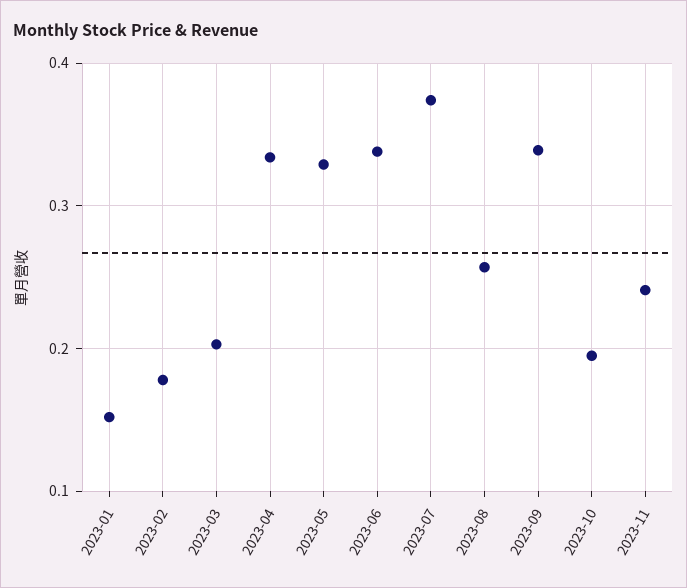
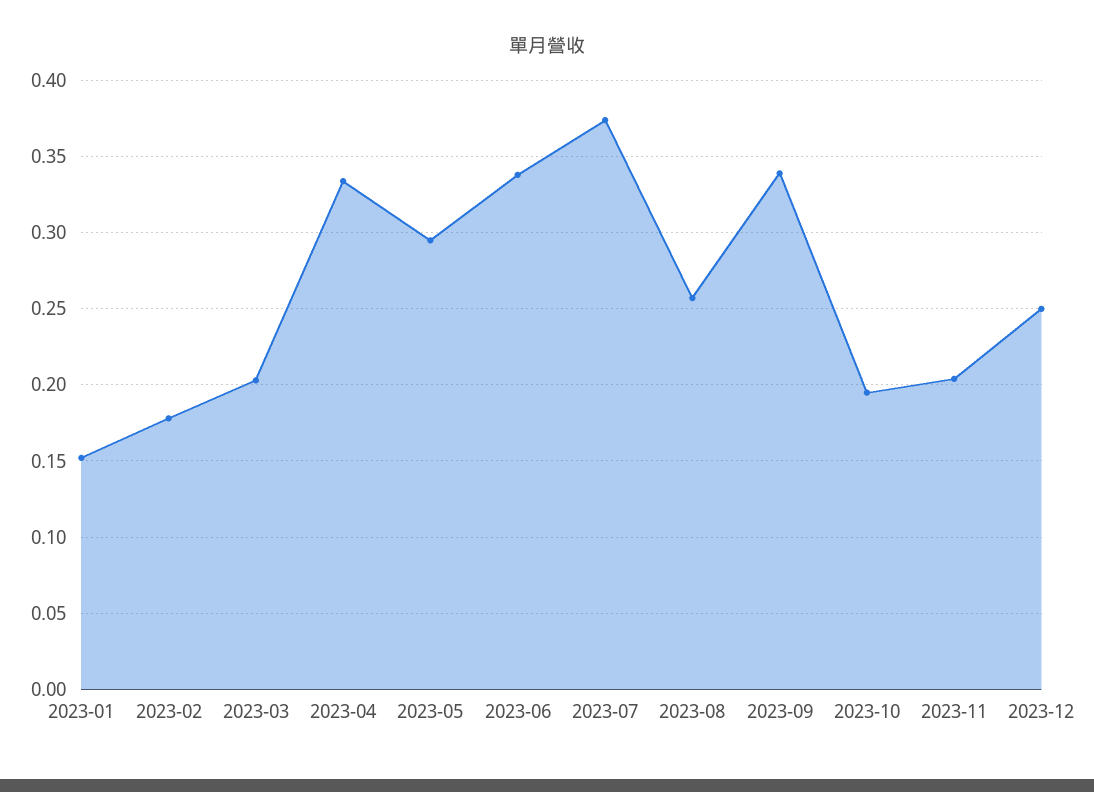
2023-05: 0.33 -> 0.295
2023-11: 0.24 -> 0.205
2023-12: none -> 0.25

